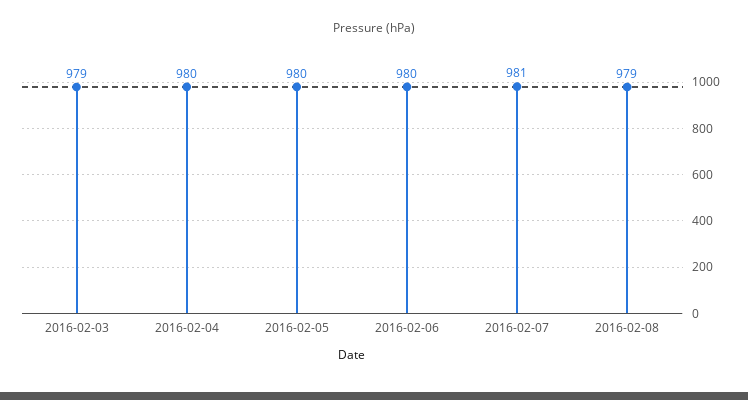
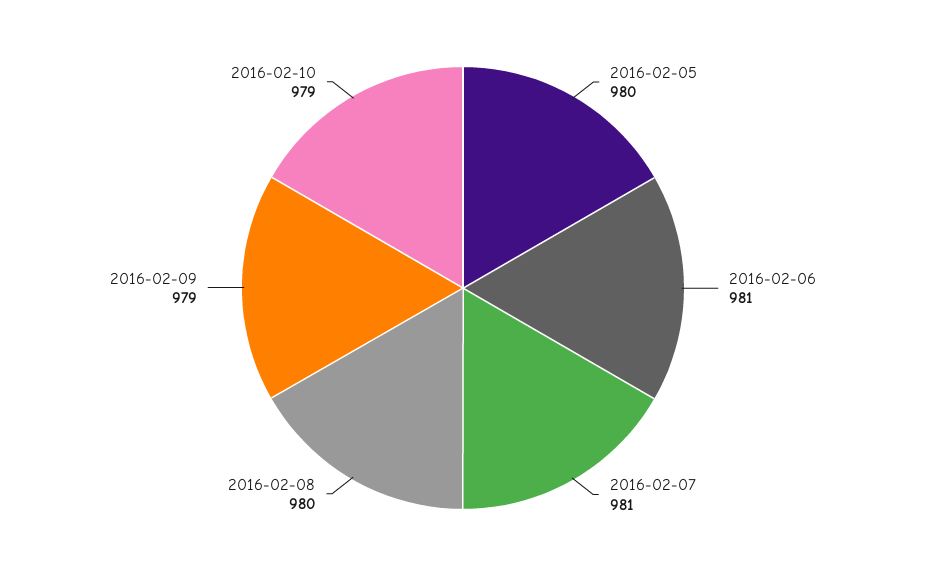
2016-02-03: 979 -> none
2016-02-04: 980 -> none
2016-02-06: 980 -> 981
2016-02-08: 979 -> 980
2016-02-09: none -> 979
2016-02-10: none -> 979

